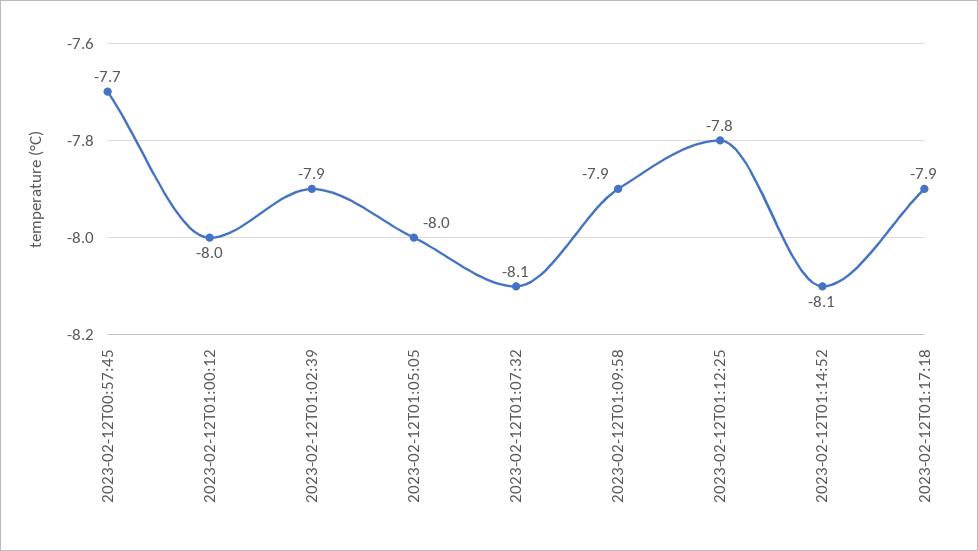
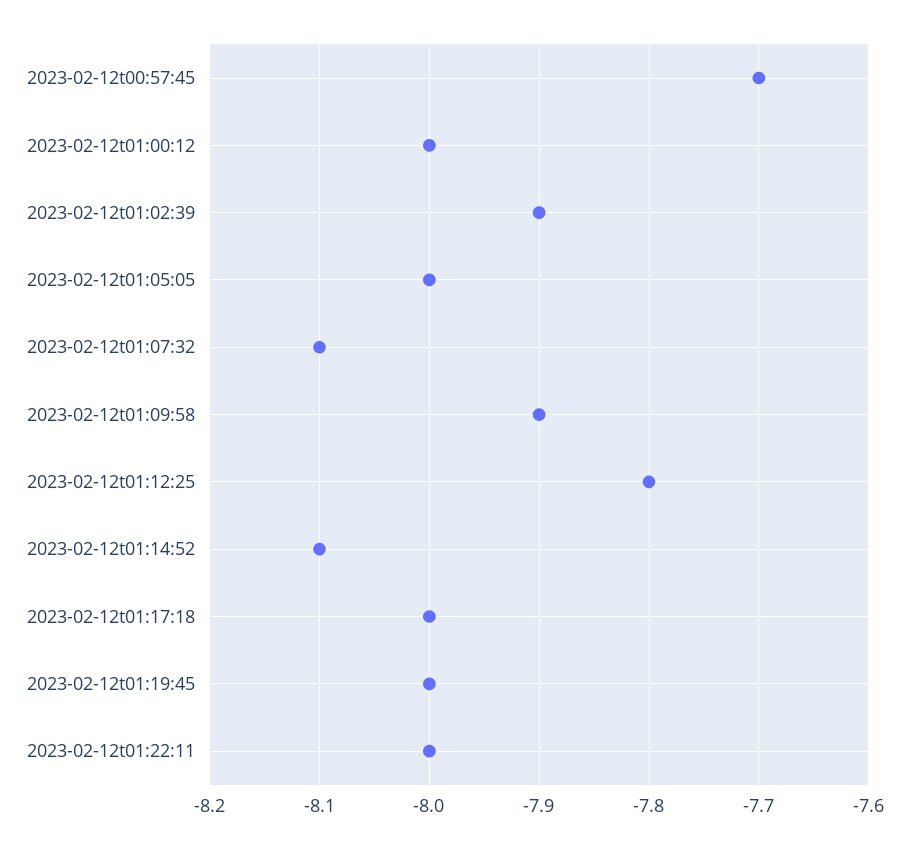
2023-02-12T01:17:18: -7.9 -> -8
2023-02-12t01:19:45: none -> -8
2023-02-12t01:22:11: none -> -8

